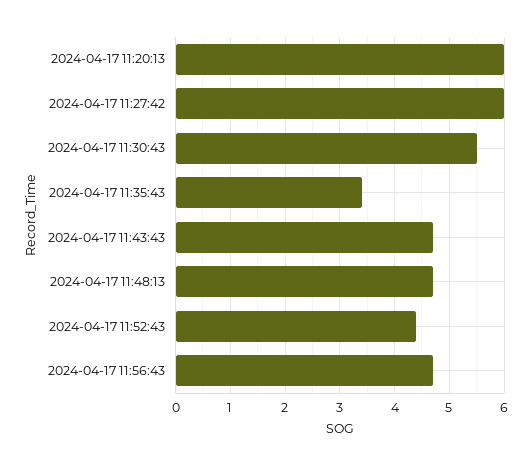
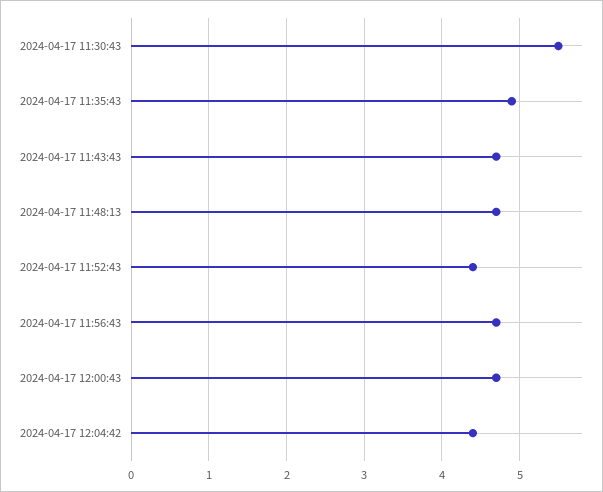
2024-04-17 11:20:13: 6 -> none
2024-04-17 11:27:42: 6 -> none
2024-04-17 11:35:43: 3.5 -> 4.9
2024-04-17 12:00:43: none -> 4.7
2024-04-17 12:04:42: none -> 4.4

